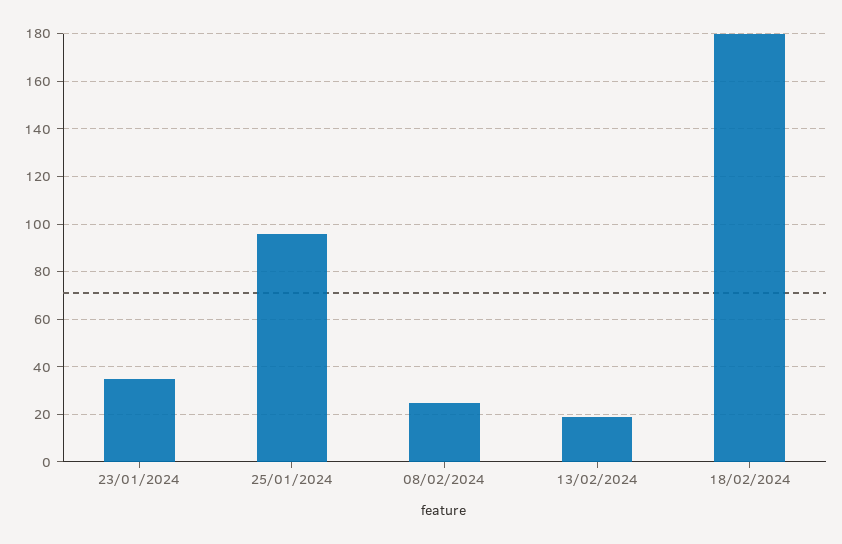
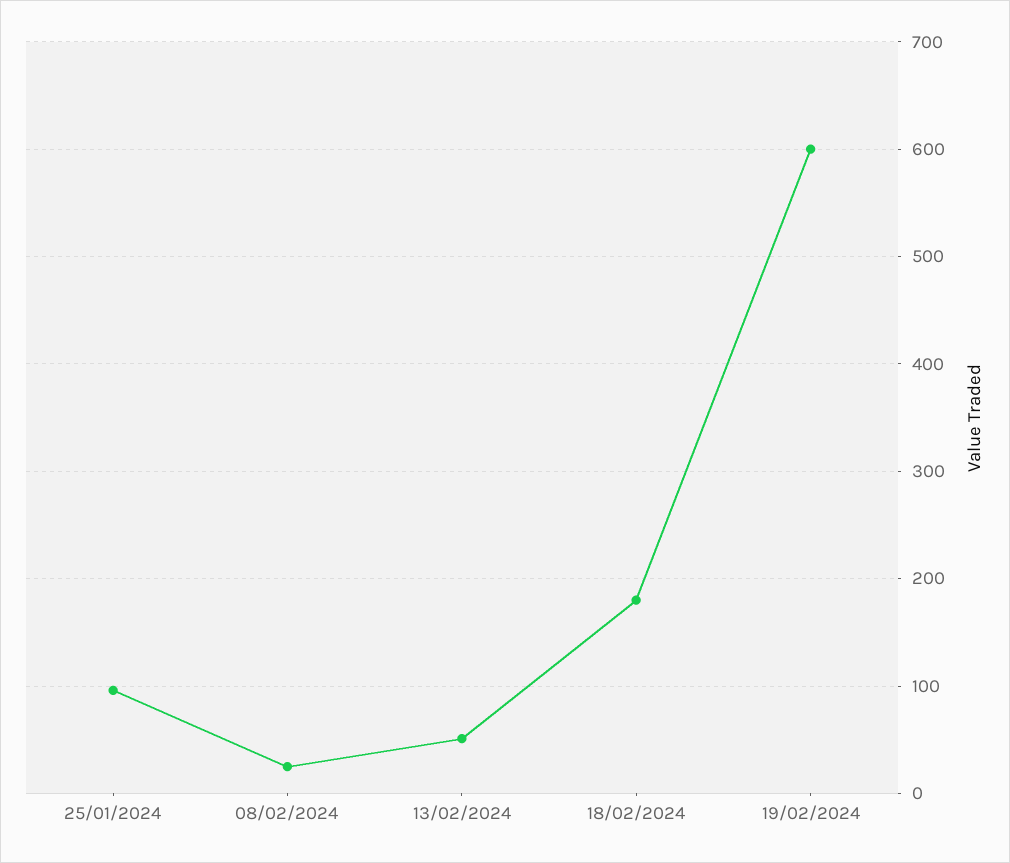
23/01/2024: 35 -> none
13/02/2024: 20 -> 50
19/02/2024: none -> 600

